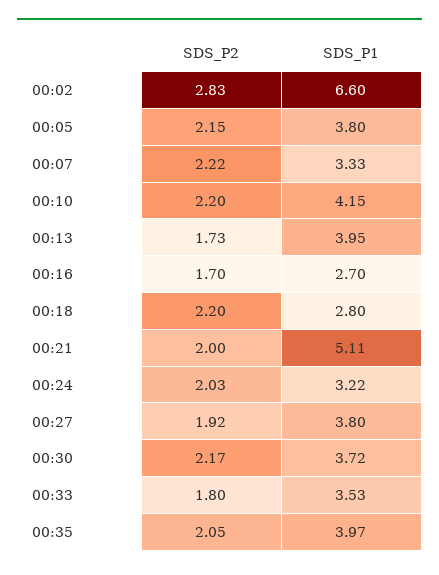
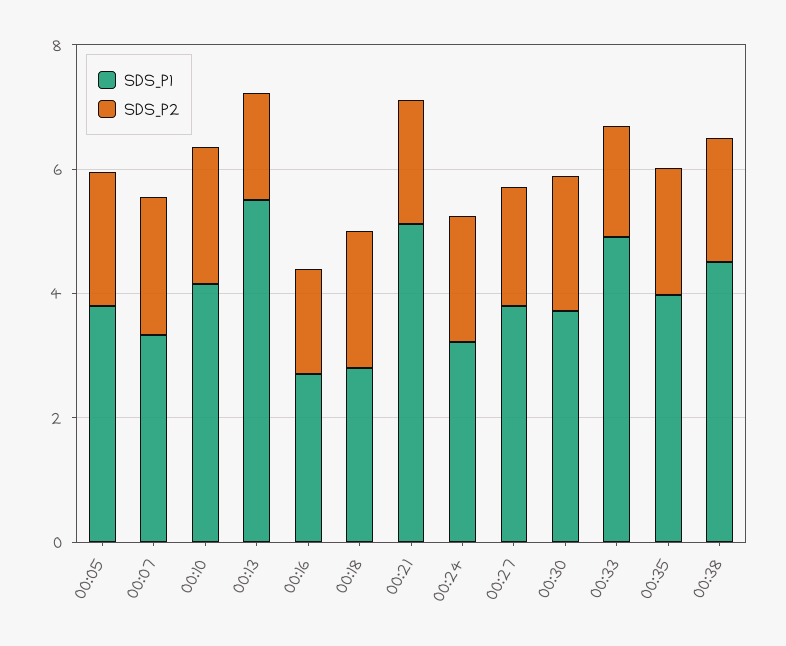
SDS_P2, 00:02: 2.83 -> none
SDS_P1, 00:02: 6.6 -> none
SDS_P1, 00:13: 3.95 -> 5.5
SDS_P1, 00:33: 3.53 -> 5
SDS_P1, 00:38: none -> 4.5
SDS_P2, 00:38: none -> 2

